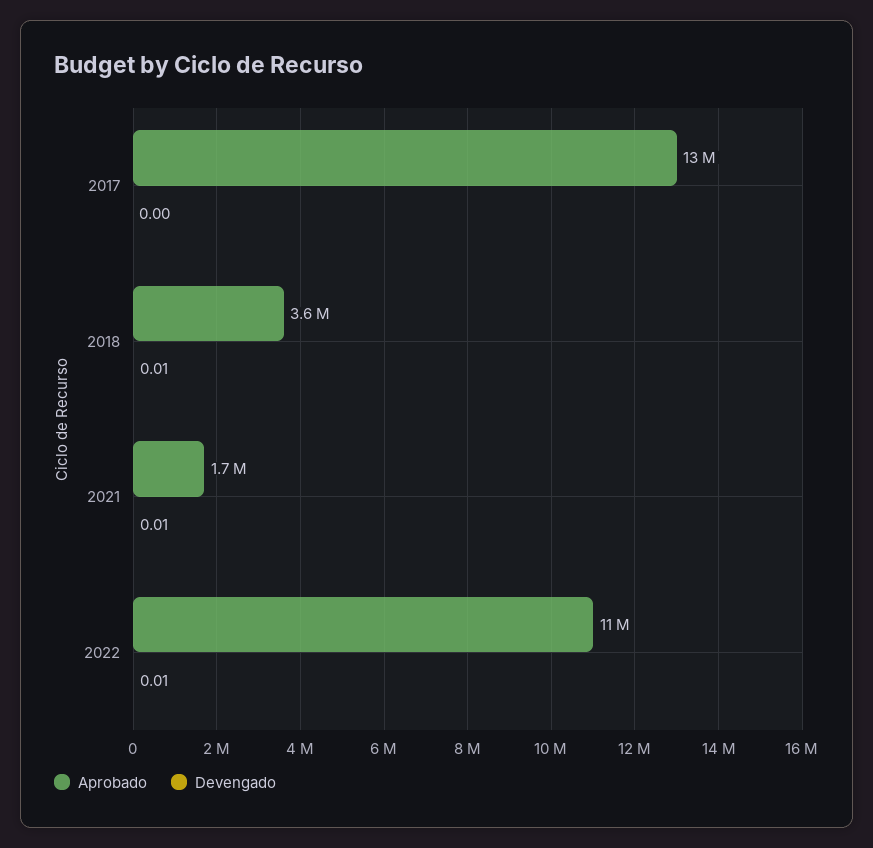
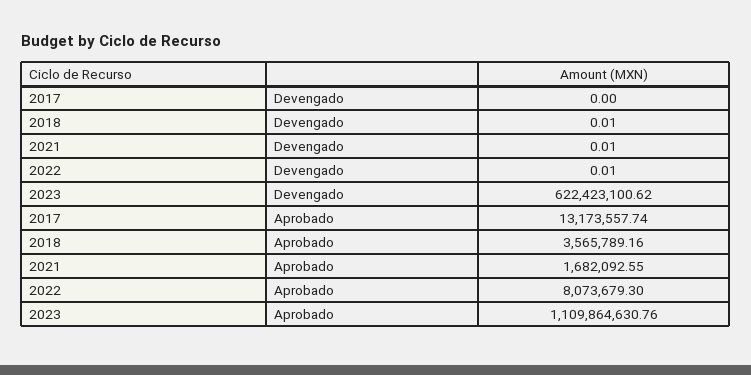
Aprobado, 2022: 11000000 -> 8073679.3
Devengado, 2023: none -> 622423100.62
Aprobado, 2023: none -> 1109864630.76

